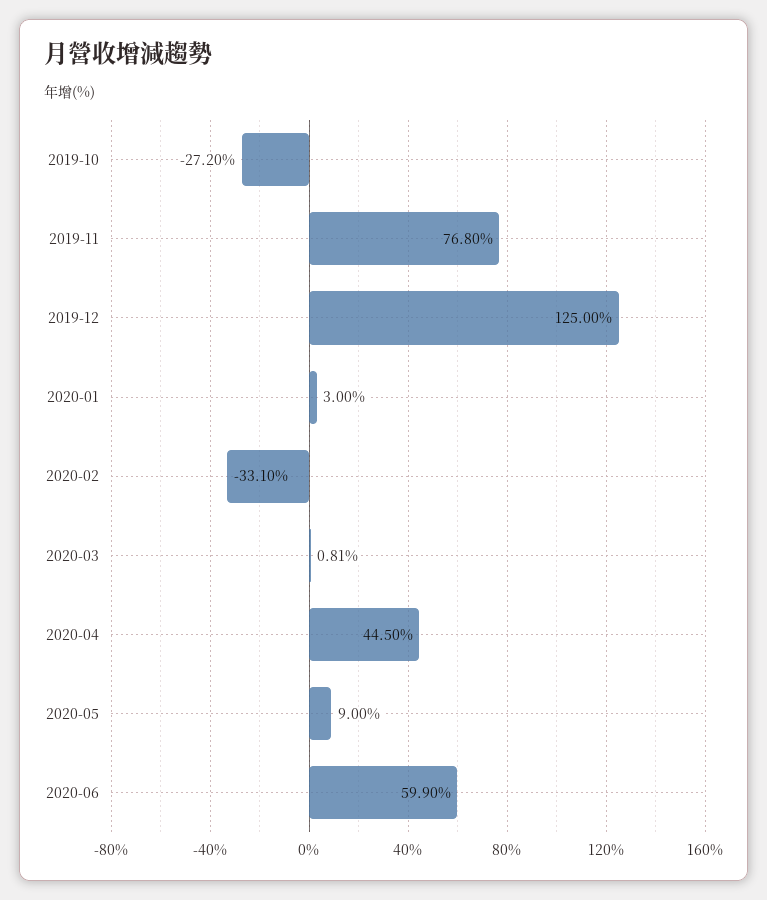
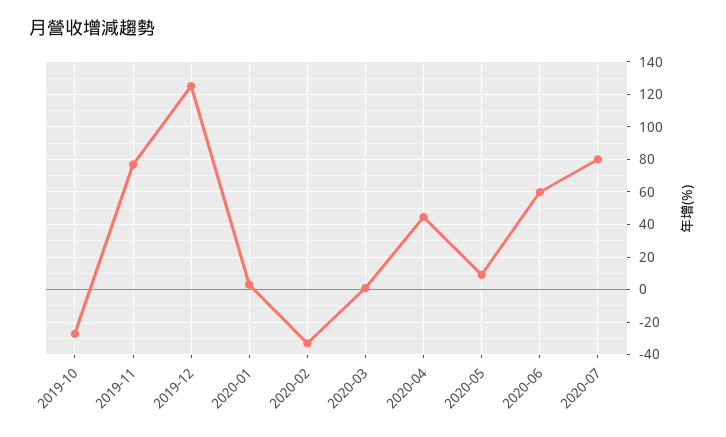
2020-07: none -> 80

